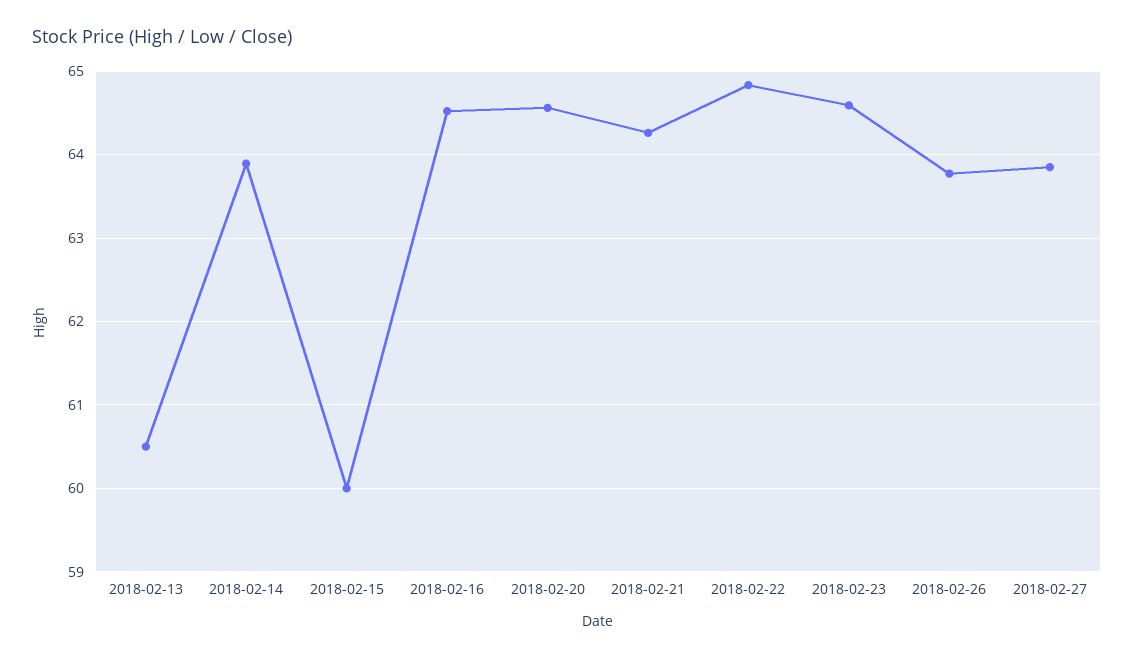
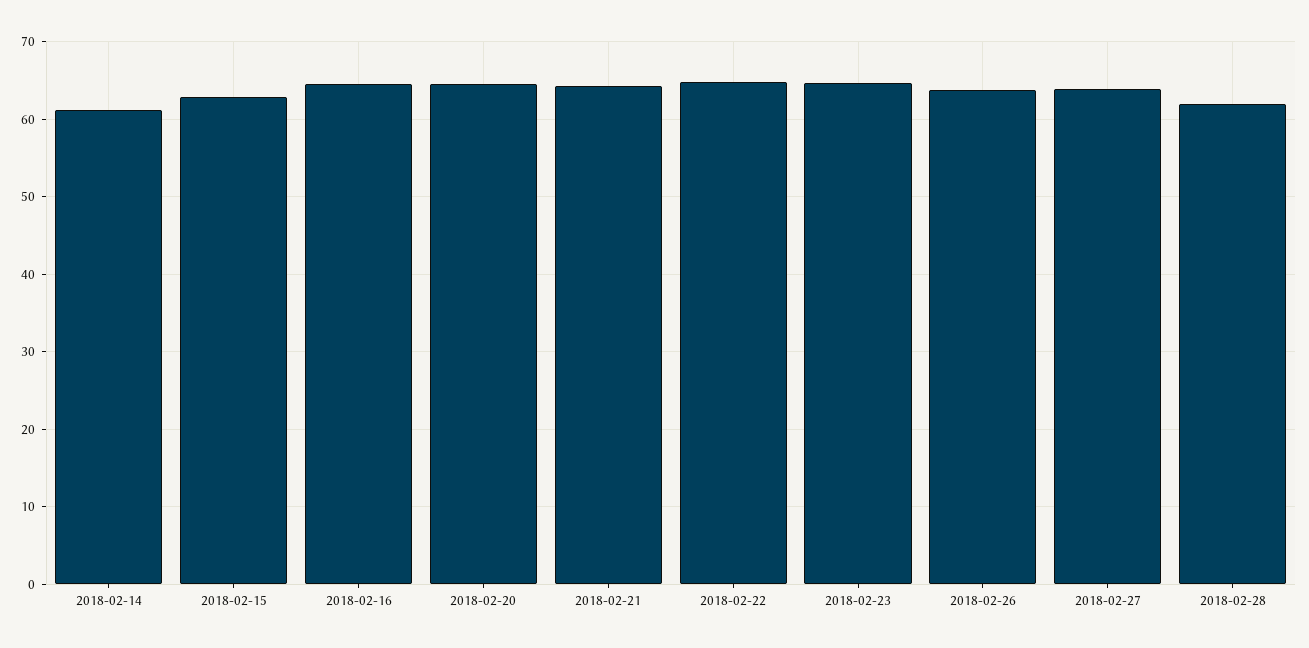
2018-02-13: 60.5 -> none
2018-02-14: 63.9 -> 61
2018-02-15: 60 -> 63
2018-02-28: none -> 62

